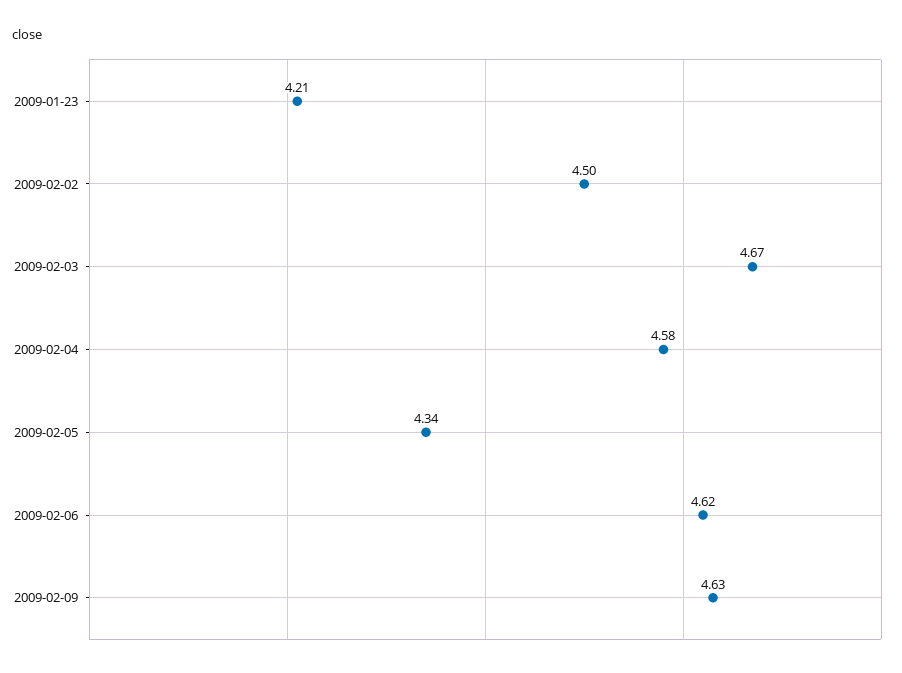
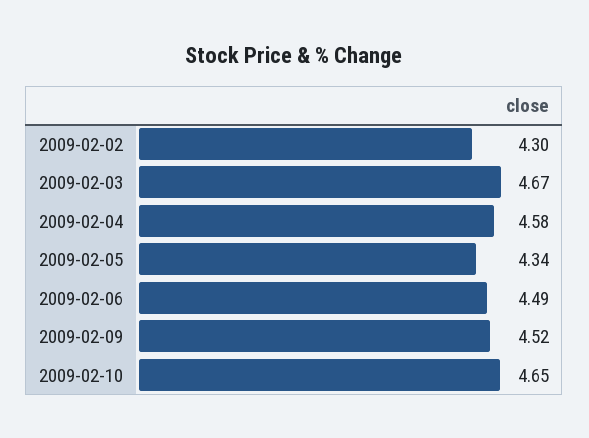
2009-01-23: 4.21 -> none
2009-02-02: 4.5 -> 4.3
2009-02-06: 4.62 -> 4.49
2009-02-09: 4.63 -> 4.52
2009-02-10: none -> 4.65

